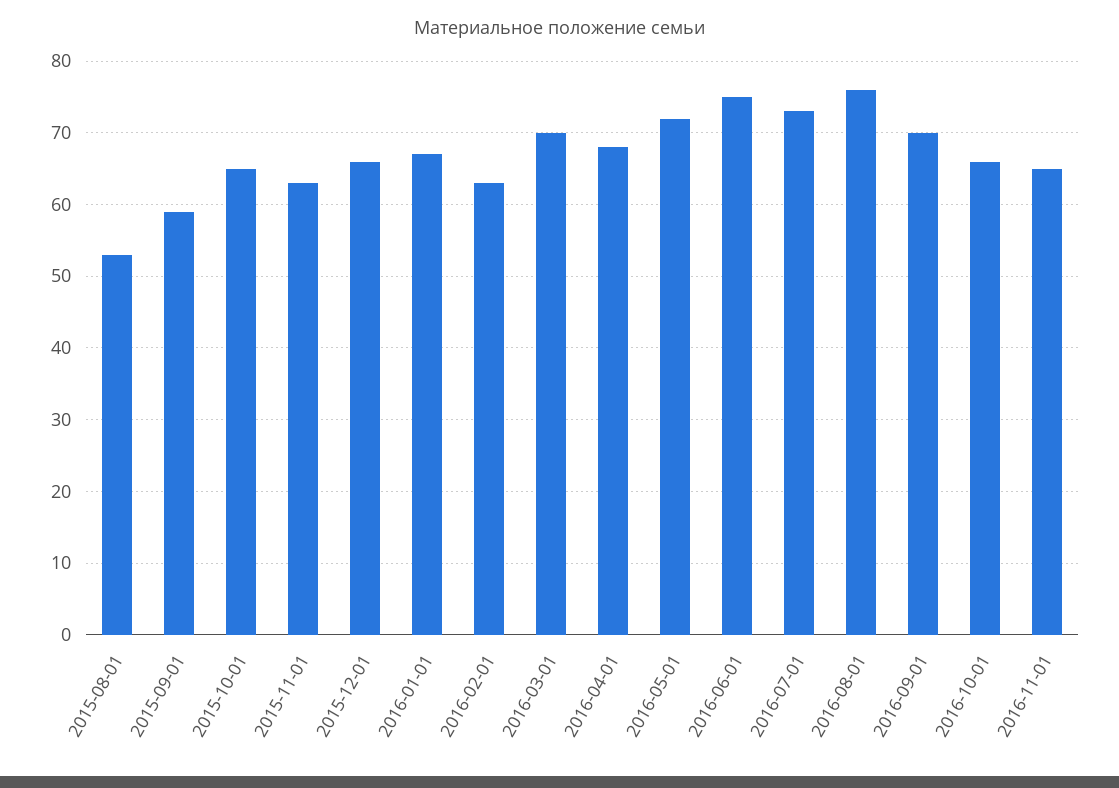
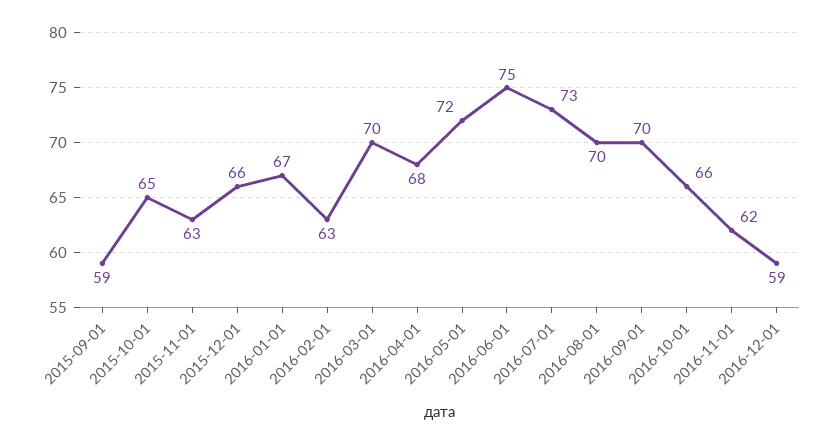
2015-08-01: 53 -> none
2016-08-01: 76 -> 70
2016-11-01: 65 -> 62
2016-12-01: none -> 59

